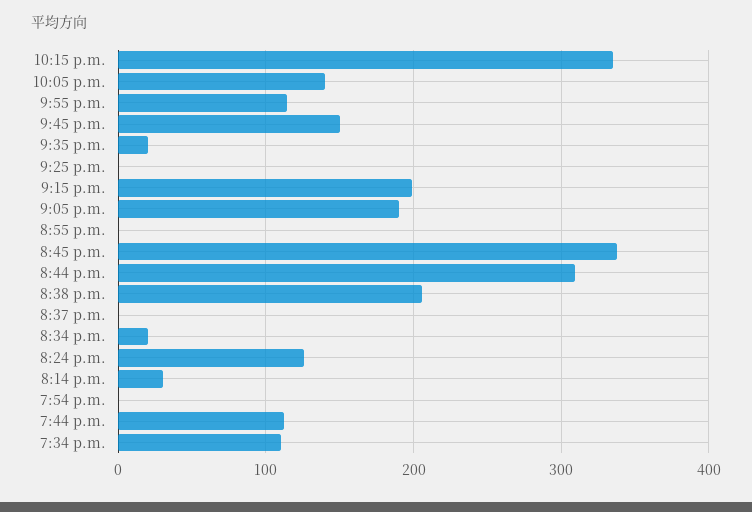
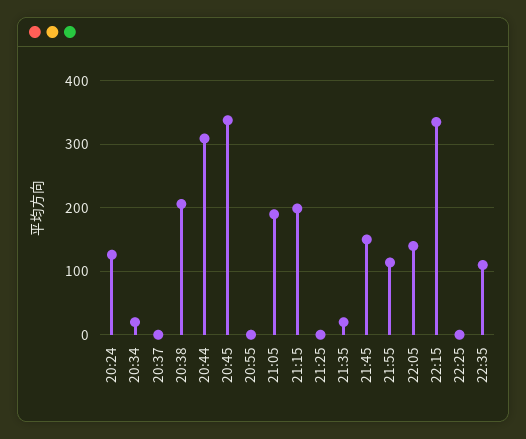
8:14 p.m.: 30 -> none
7:54 p.m.: 0 -> none
7:44 p.m.: 110 -> none
7:34 p.m.: 110 -> none
22:25: none -> 0
22:35: none -> 110

